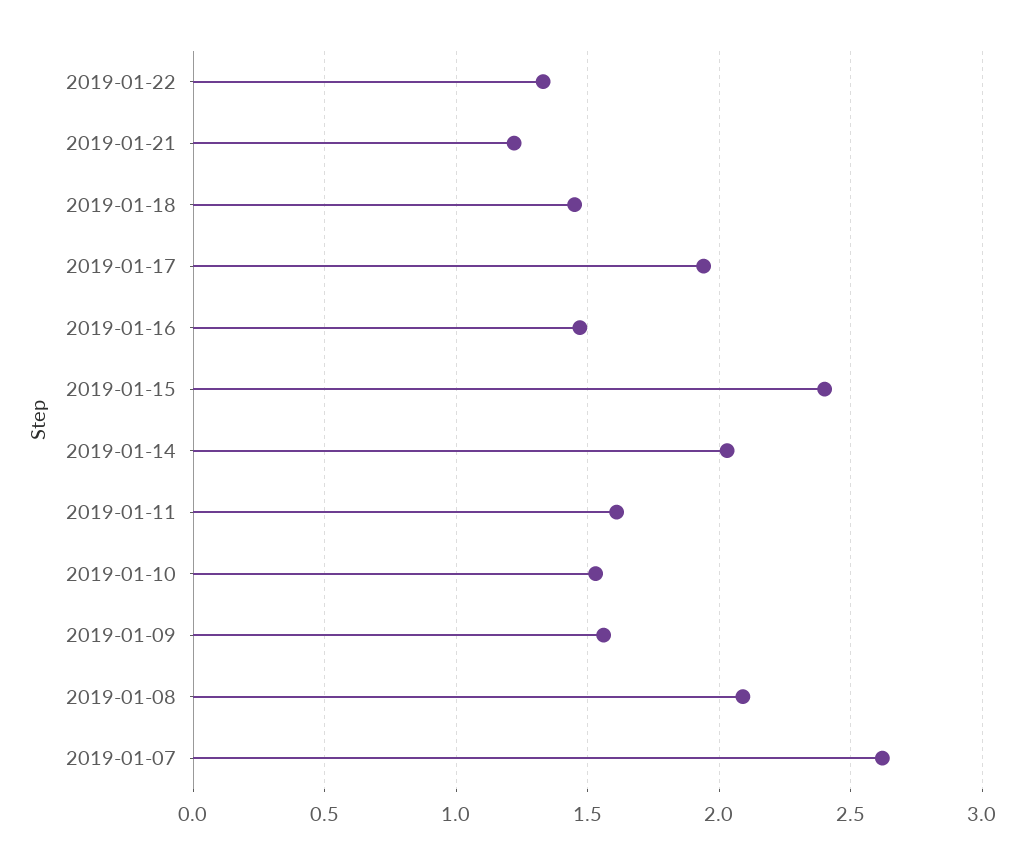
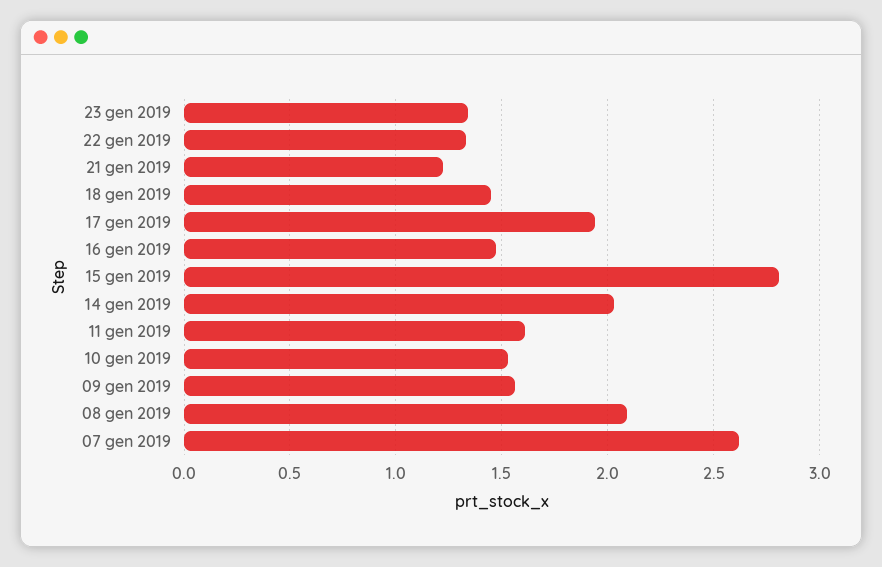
2019-01-15: 2.4 -> 2.8
23 gen 2019: none -> 1.35

